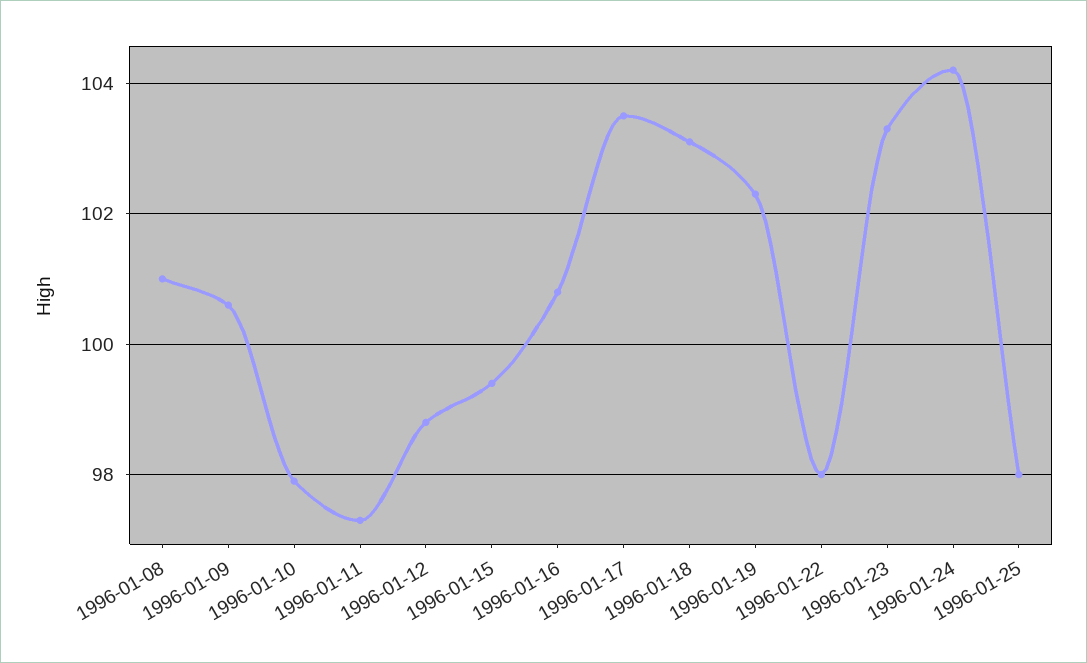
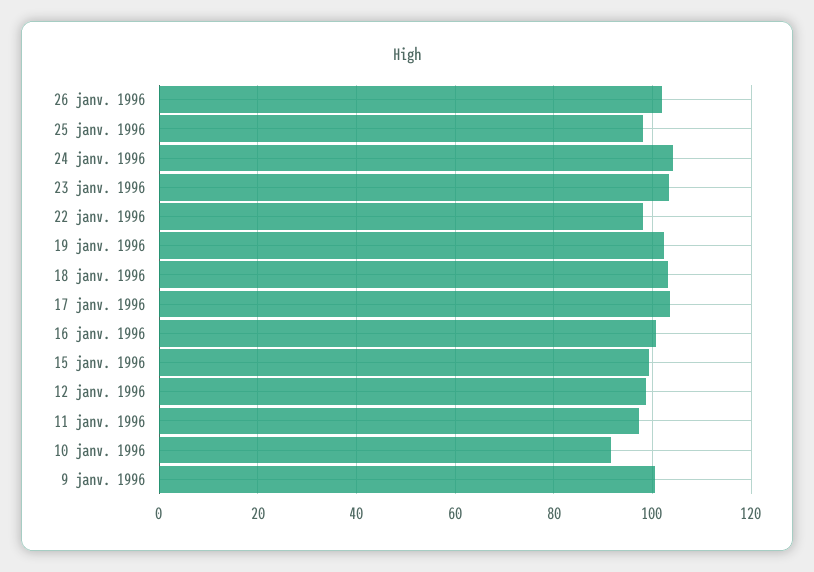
1996-01-08: 101 -> none
1996-01-10: 98 -> 92
26 janv. 1996: none -> 102

